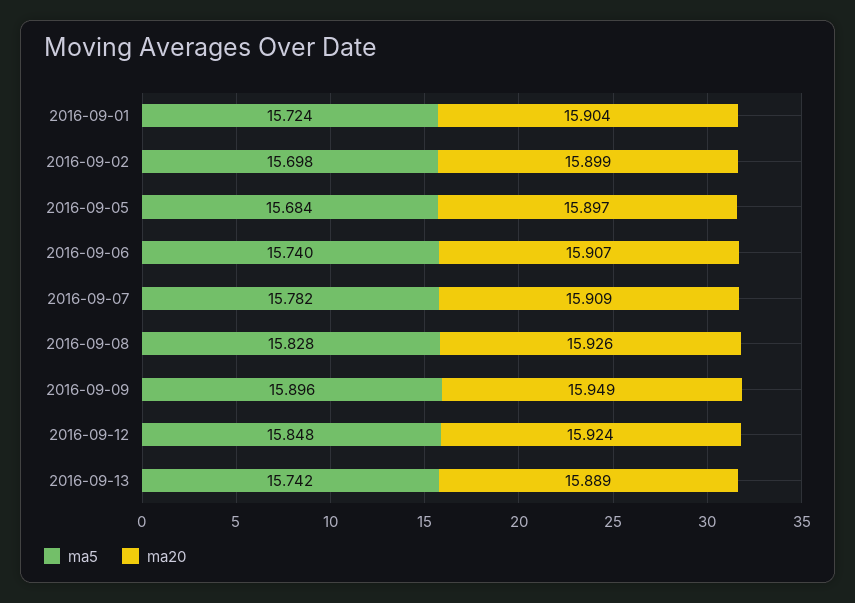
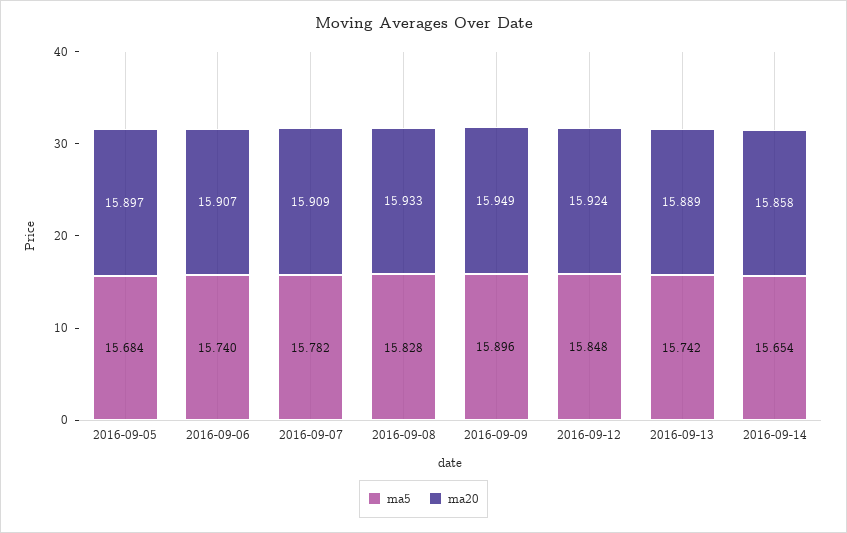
ma5, 2016-09-01: 15.724 -> none
ma20, 2016-09-01: 15.904 -> none
ma5, 2016-09-02: 15.698 -> none
ma20, 2016-09-02: 15.899 -> none
ma20, 2016-09-08: 15.926 -> 15.933
ma5, 2016-09-14: none -> 15.654
ma20, 2016-09-14: none -> 15.858

